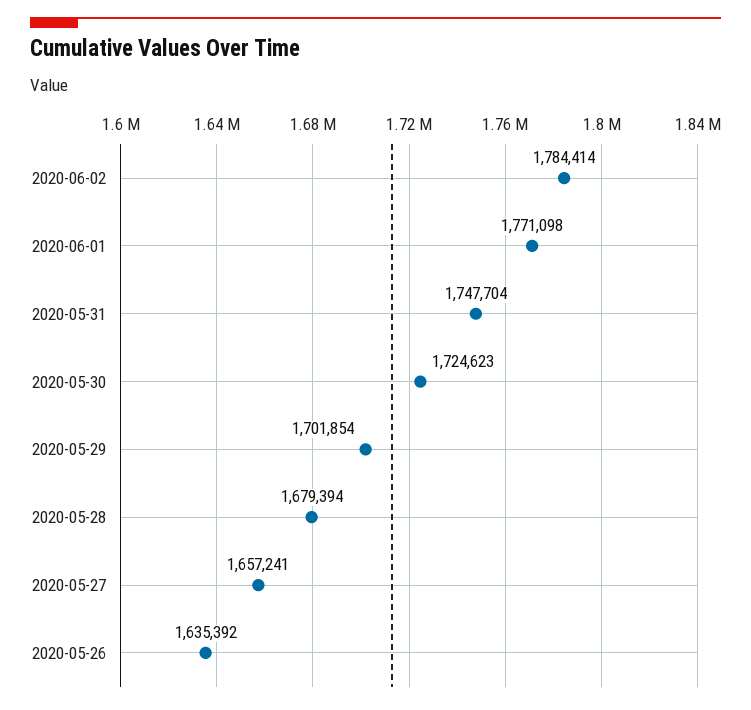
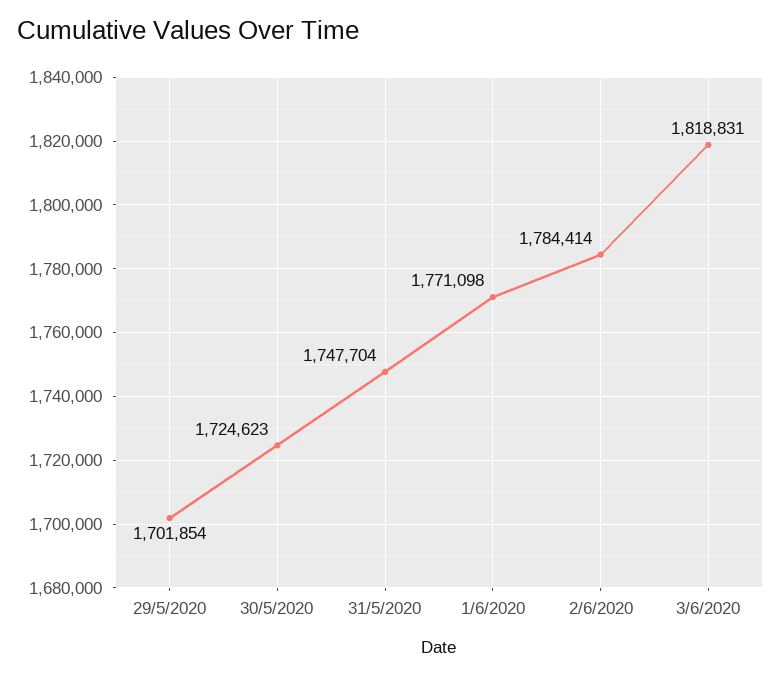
2020-05-28: 1679394 -> none
2020-05-27: 1657241 -> none
2020-05-26: 1635392 -> none
3/6/2020: none -> 1818831

